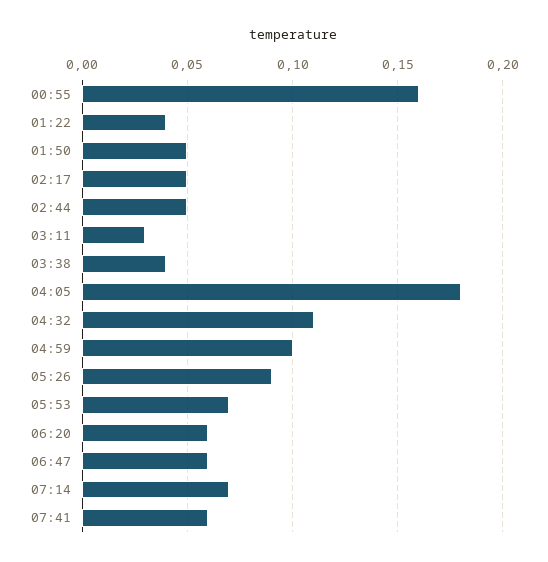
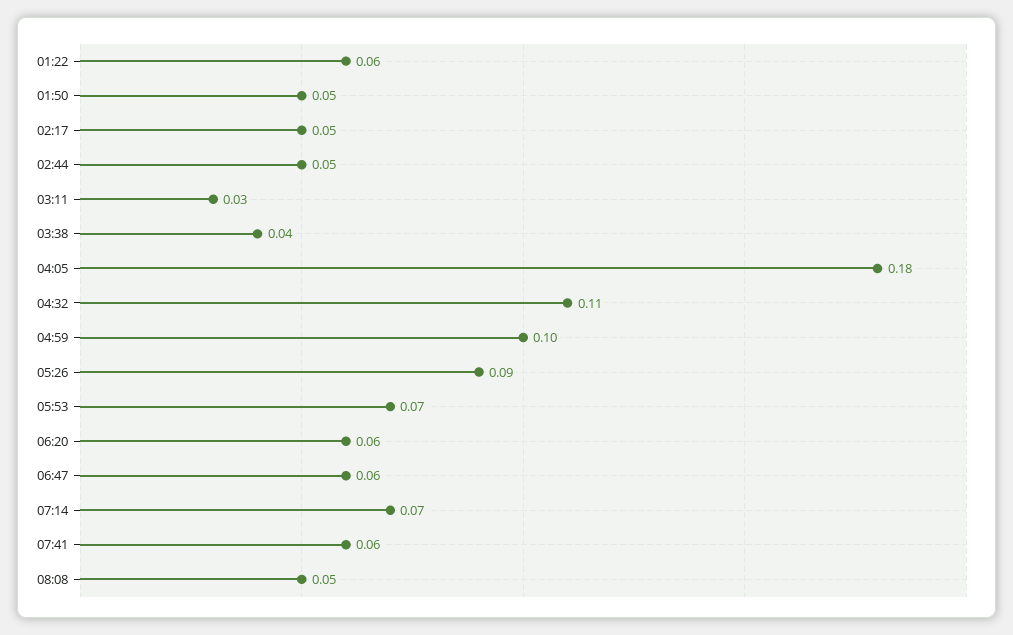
00:55: 0.16 -> none
01:22: 0.04 -> 0.06
08:08: none -> 0.05

